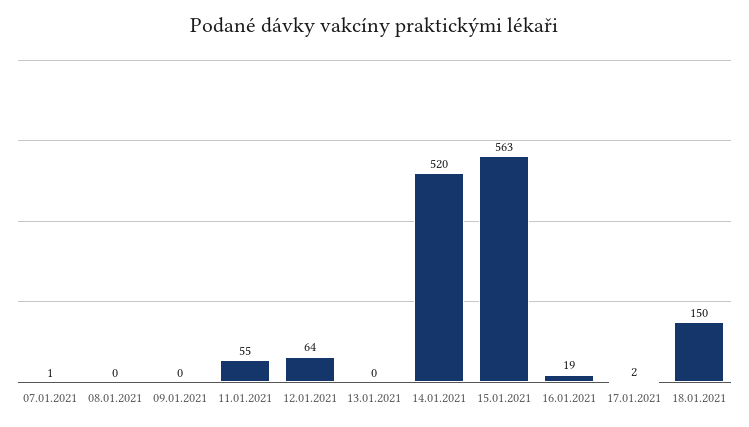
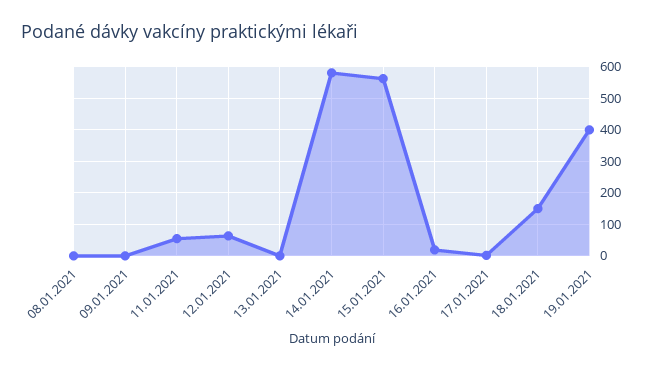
07.01.2021: 1 -> none
14.01.2021: 520 -> 580
19.01.2021: none -> 400

